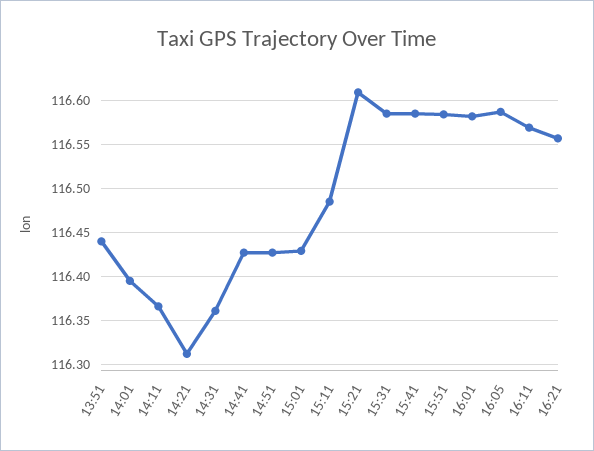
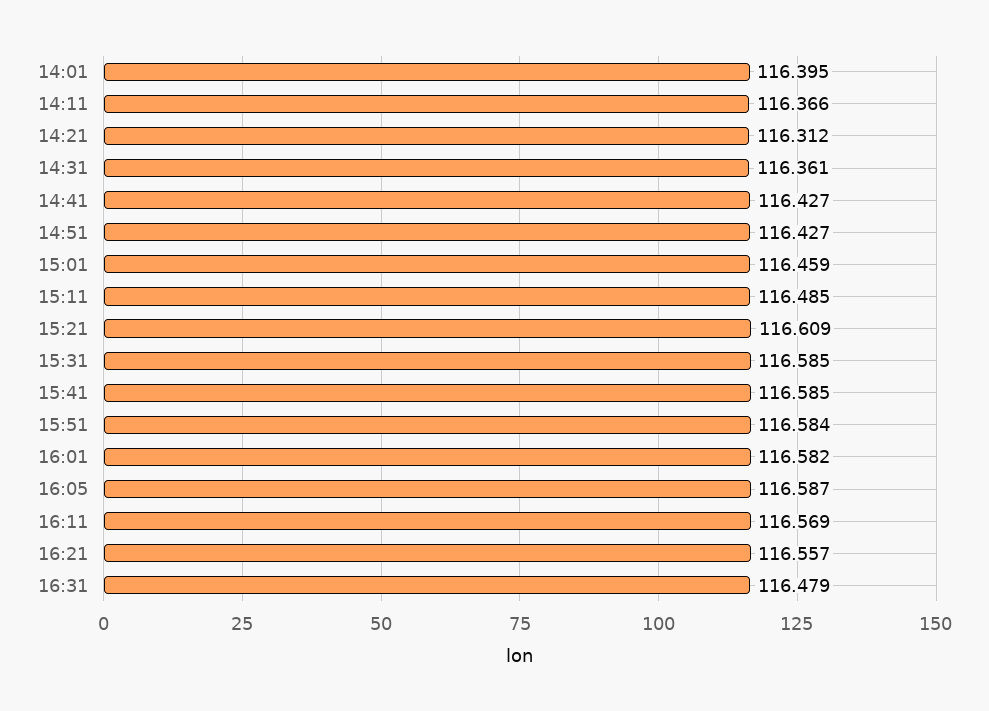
13:51: 116.44 -> none
15:01: 116.43 -> 116.459
16:31: none -> 116.479

